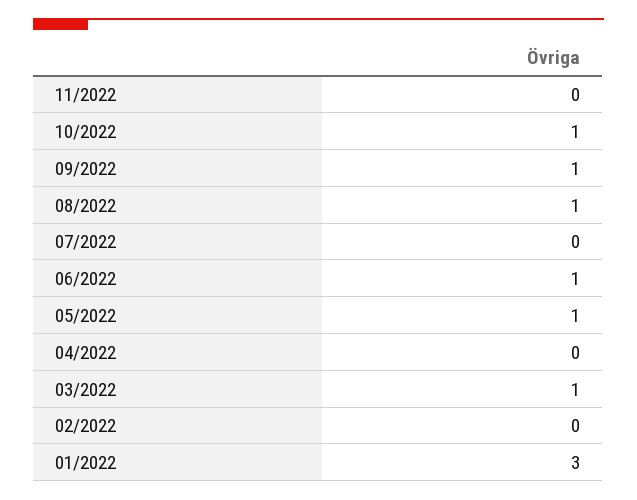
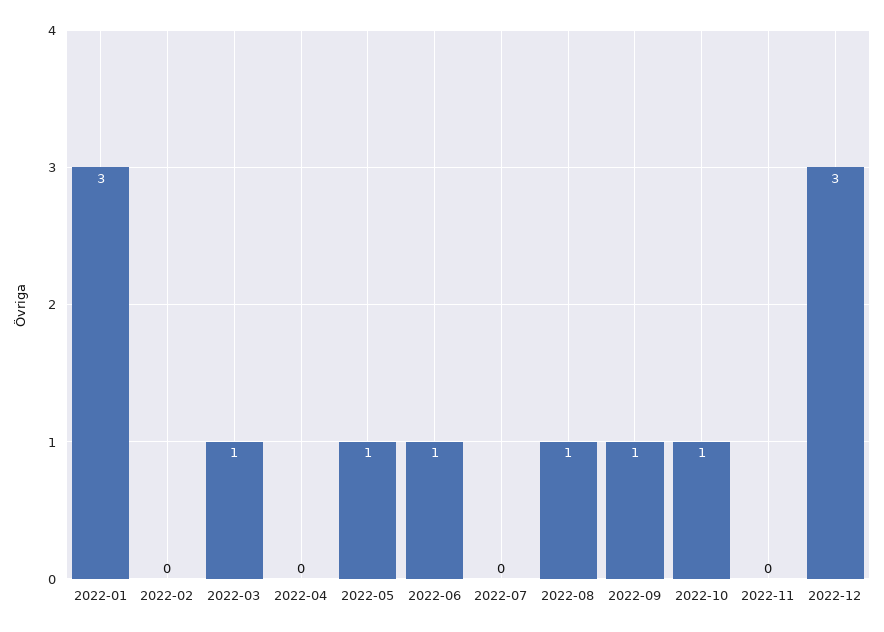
2022-12: none -> 3

